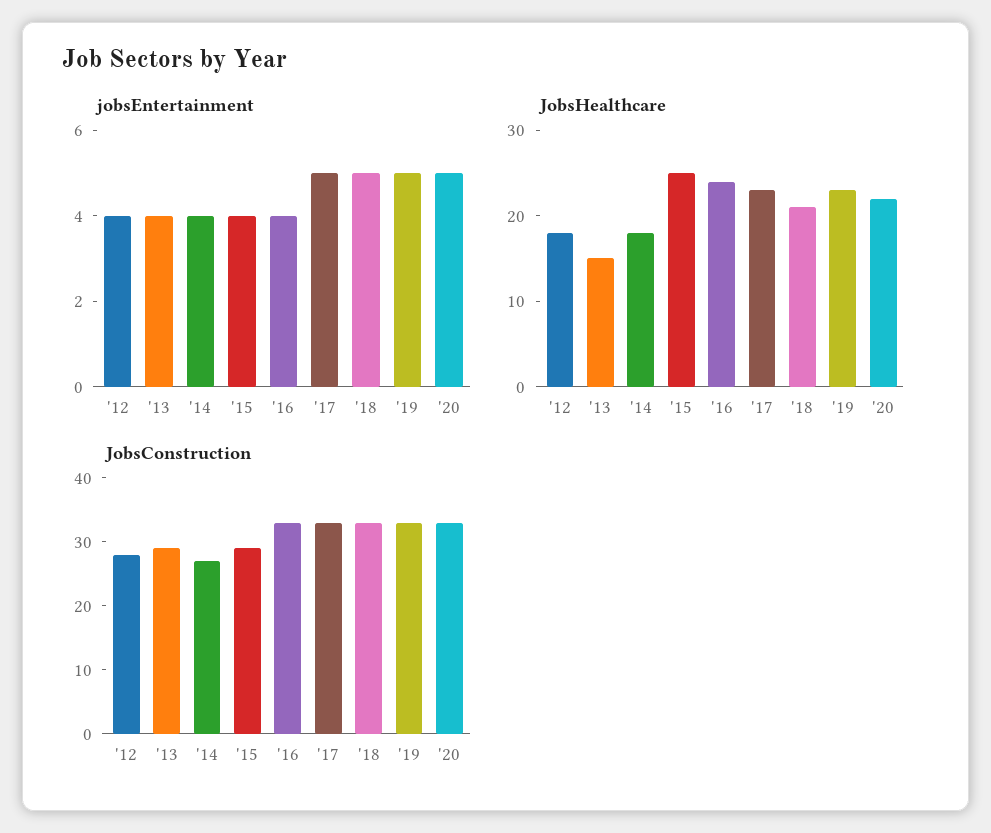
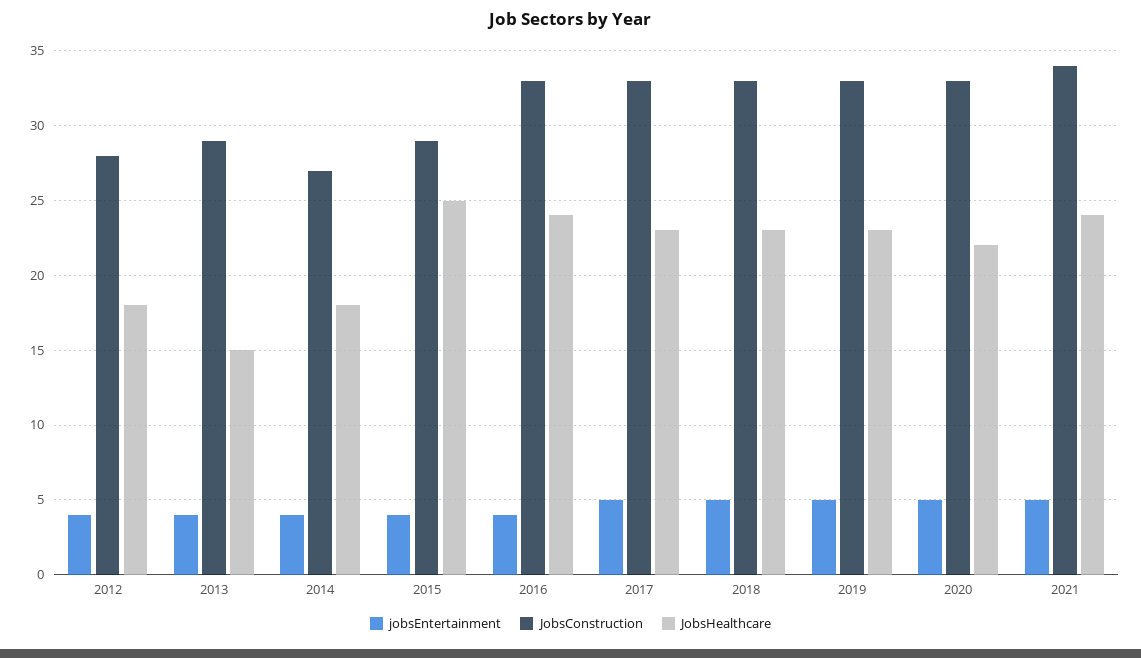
JobsHealthcare, '18: 21 -> 23
jobsEntertainment, 2021: none -> 5
JobsConstruction, 2021: none -> 34
JobsHealthcare, 2021: none -> 24

